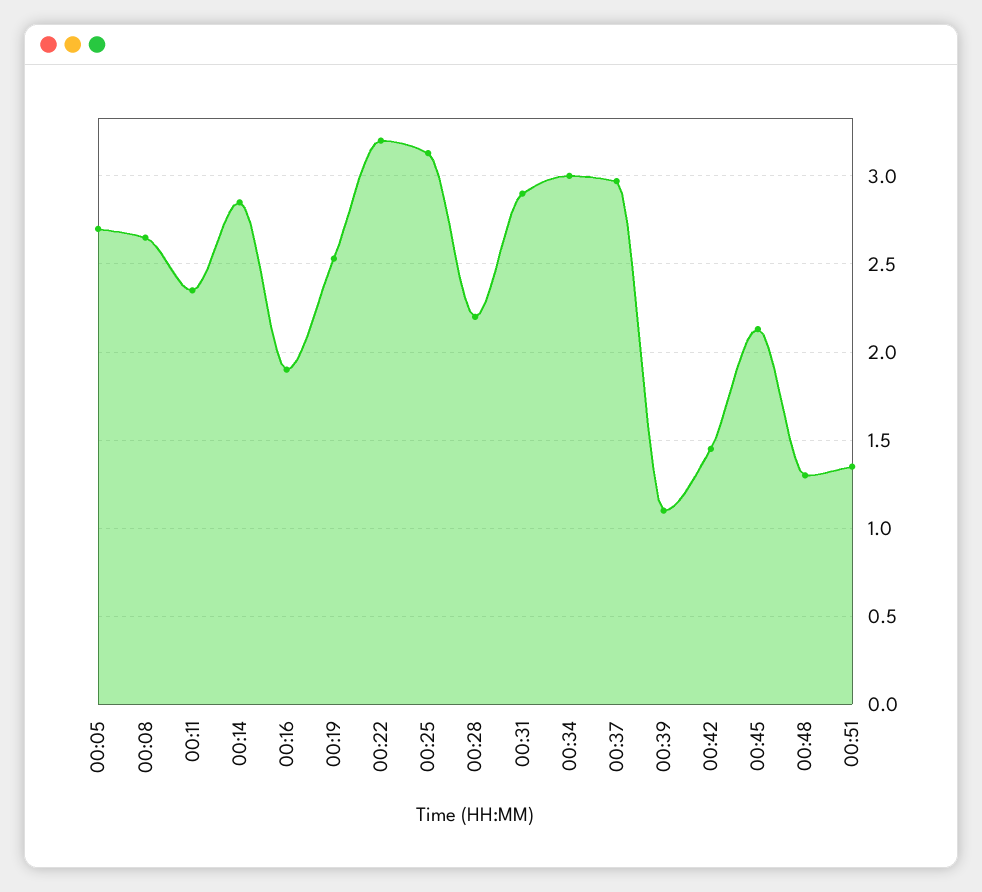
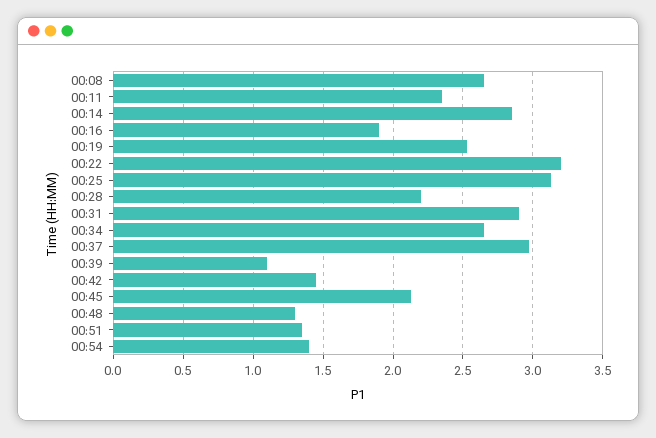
00:05: 2.7 -> none
00:34: 3 -> 2.65
00:54: none -> 1.4

